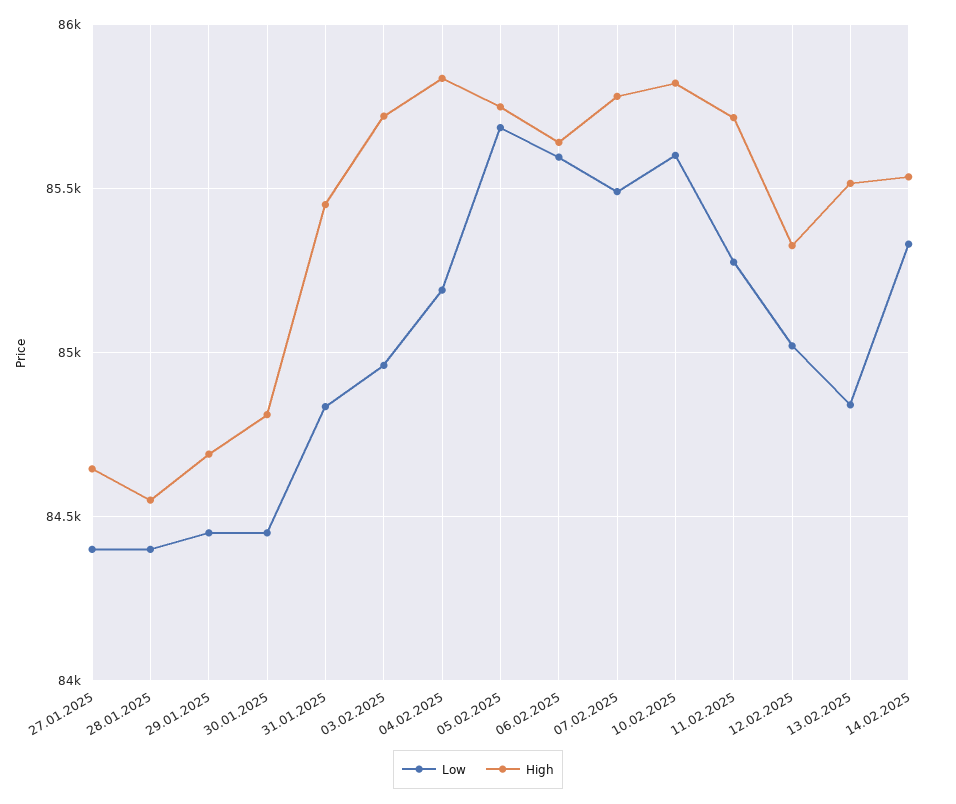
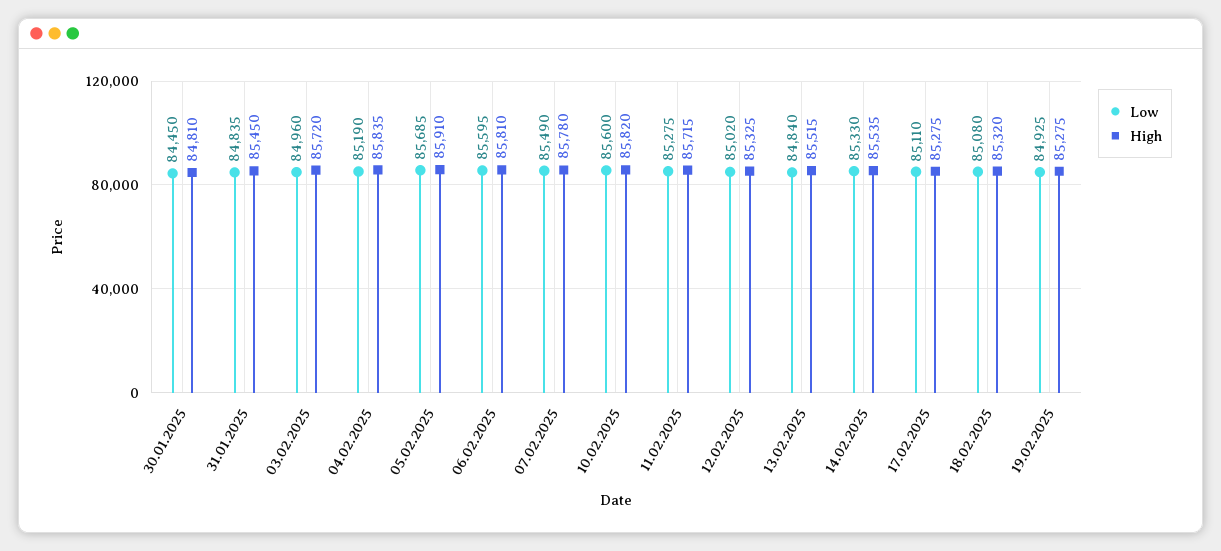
Low, 27.01.2025: 84400 -> none
High, 27.01.2025: 84650 -> none
Low, 28.01.2025: 84400 -> none
High, 28.01.2025: 84550 -> none
Low, 29.01.2025: 84450 -> none
High, 29.01.2025: 84700 -> none
High, 05.02.2025: 85750 -> 85910
High, 06.02.2025: 85650 -> 85810
Low, 17.02.2025: none -> 85110
High, 17.02.2025: none -> 85275
Low, 18.02.2025: none -> 85080
High, 18.02.2025: none -> 85320
Low, 19.02.2025: none -> 84925
High, 19.02.2025: none -> 85275

